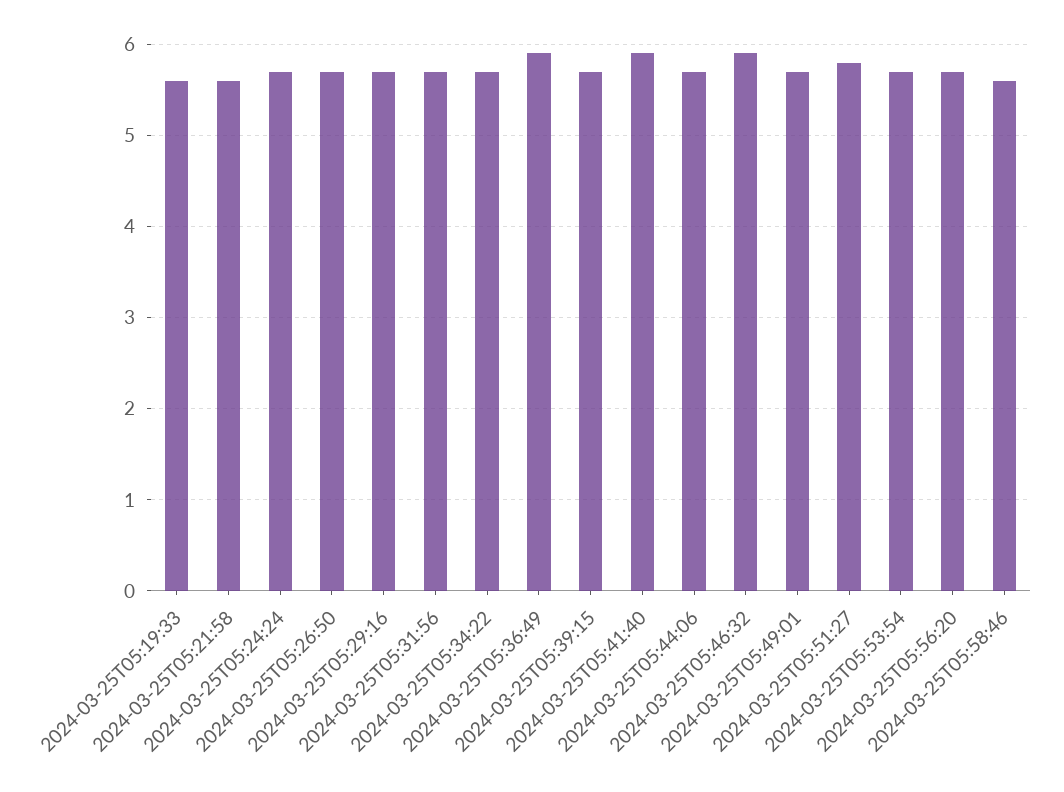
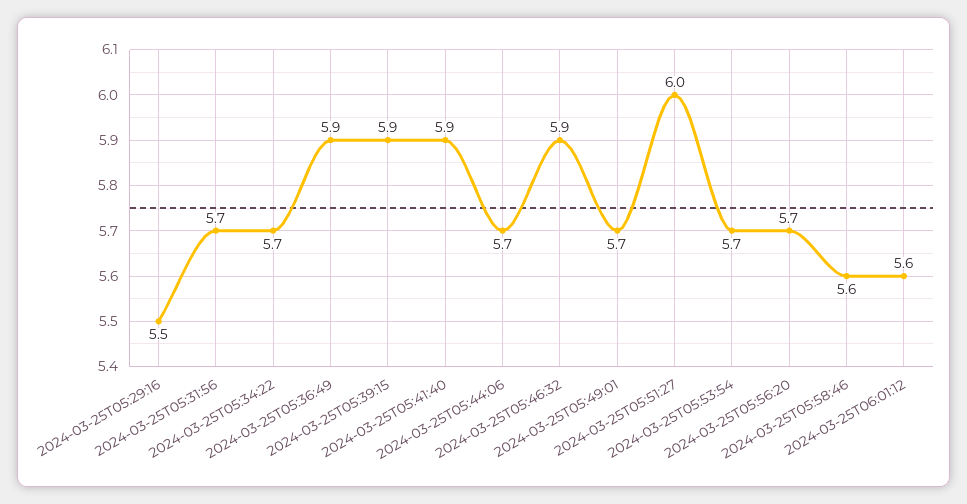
2024-03-25T05:19:33: 5.6 -> none
2024-03-25T05:21:58: 5.6 -> none
2024-03-25T05:24:24: 5.7 -> none
2024-03-25T05:26:50: 5.7 -> none
2024-03-25T05:29:16: 5.7 -> 5.5
2024-03-25T05:39:15: 5.7 -> 5.9
2024-03-25T05:51:27: 5.8 -> 6
2024-03-25T06:01:12: none -> 5.6

